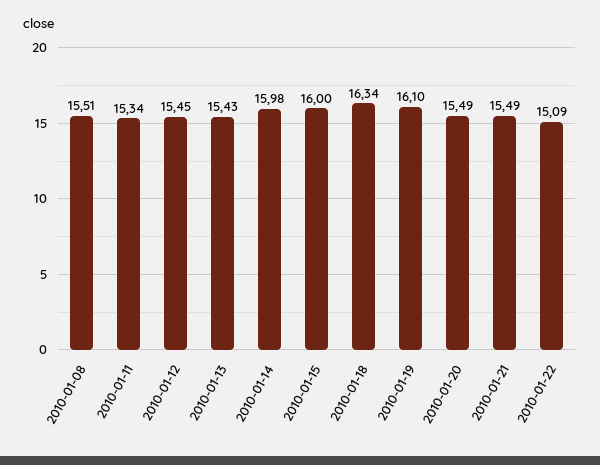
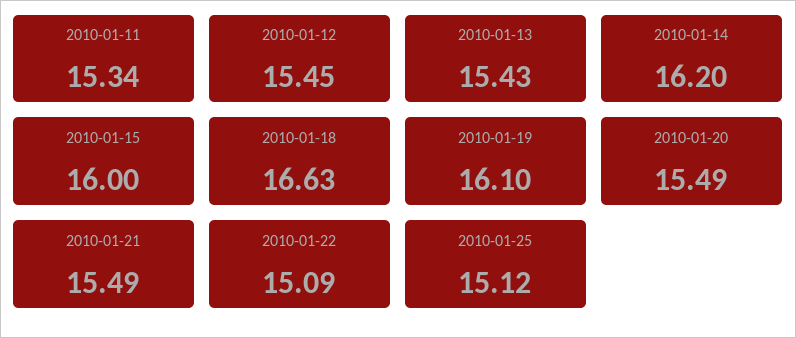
2010-01-08: 15.51 -> none
2010-01-14: 15.98 -> 16.2
2010-01-18: 16.34 -> 16.63
2010-01-25: none -> 15.12

